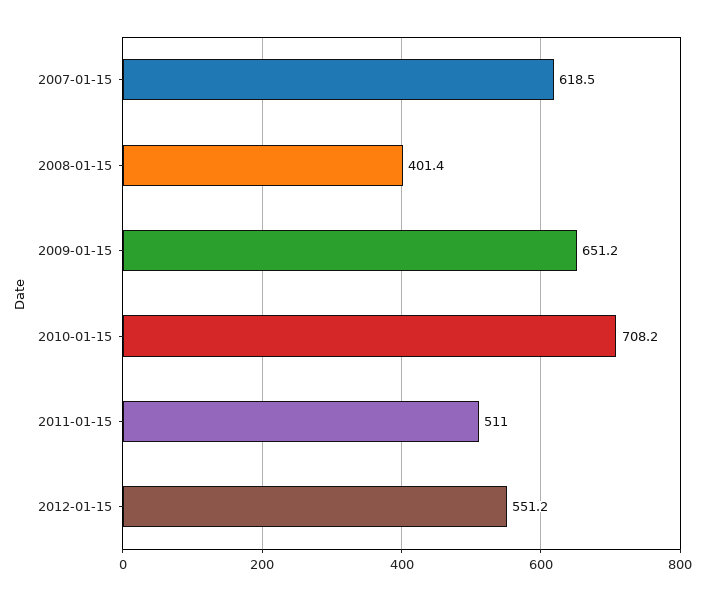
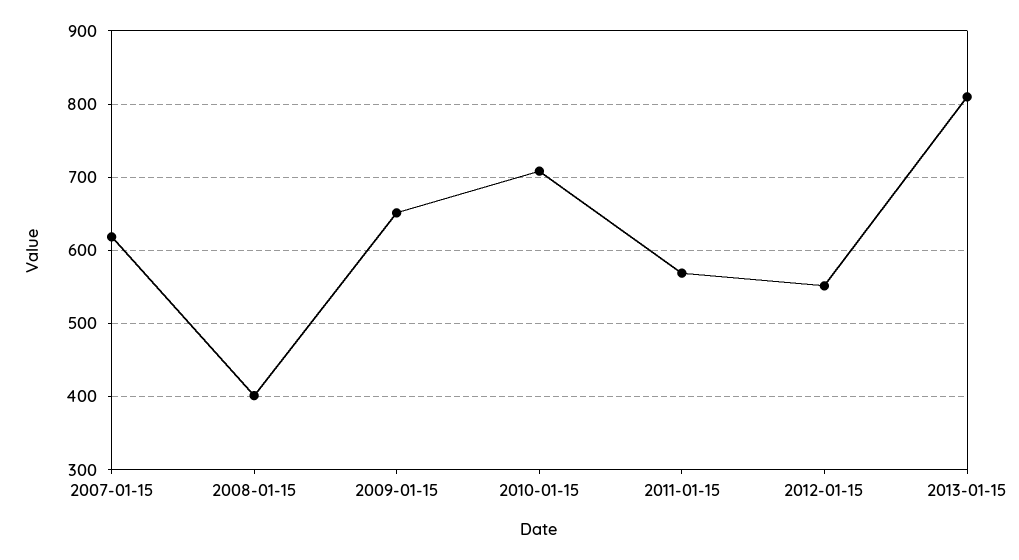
2011-01-15: 511 -> 570
2013-01-15: none -> 810

